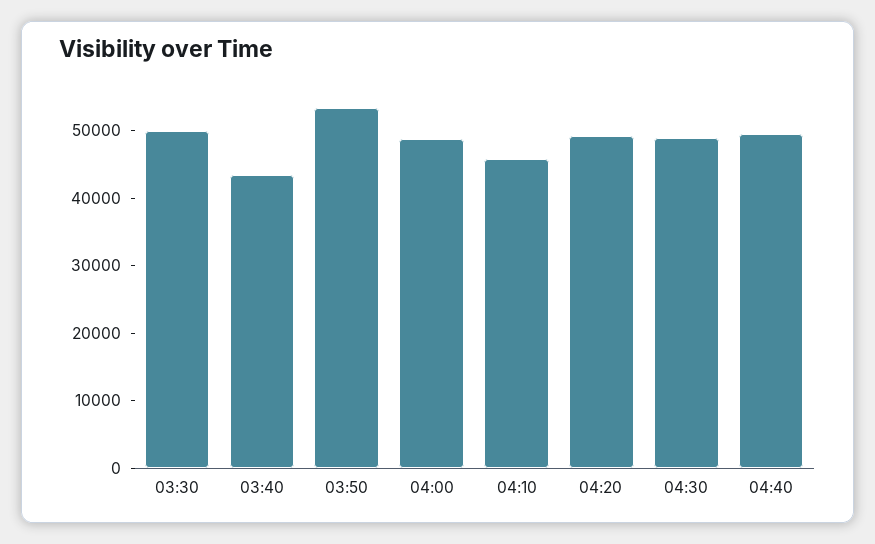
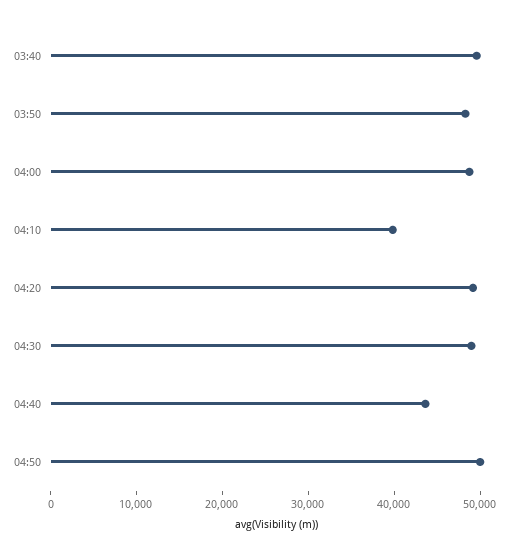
03:30: 50000 -> none
03:40: 44000 -> 50000
03:50: 54000 -> 48000
04:10: 46000 -> 40000
04:40: 50000 -> 44000
04:50: none -> 50000

